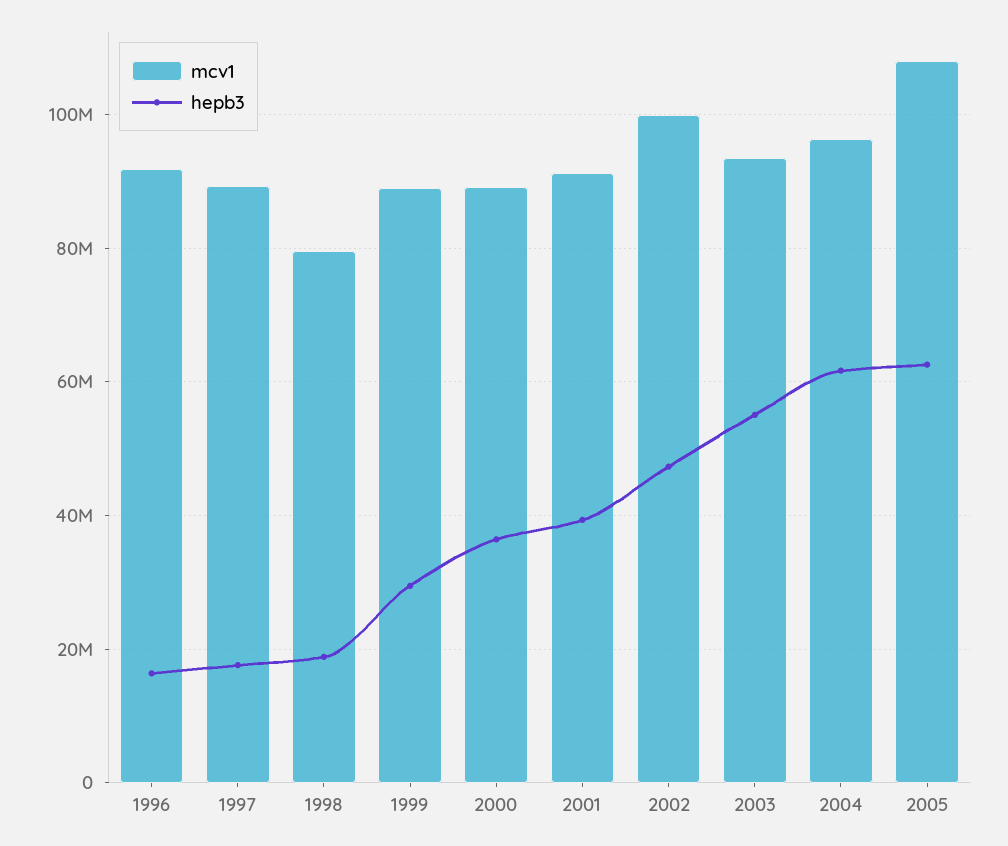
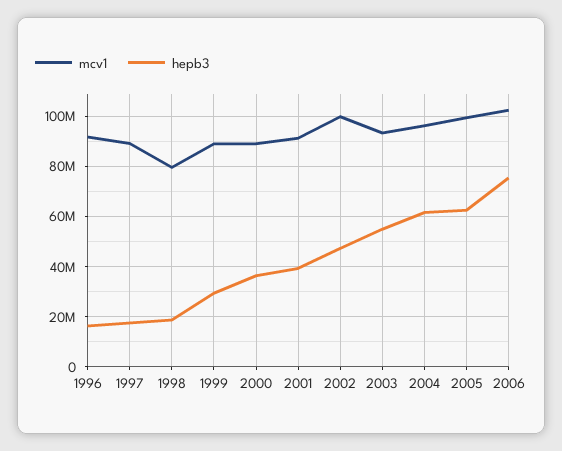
mcv1, 2005: 108000000 -> 100000000
mcv1, 2006: none -> 102500000
hepb3, 2006: none -> 75000000

